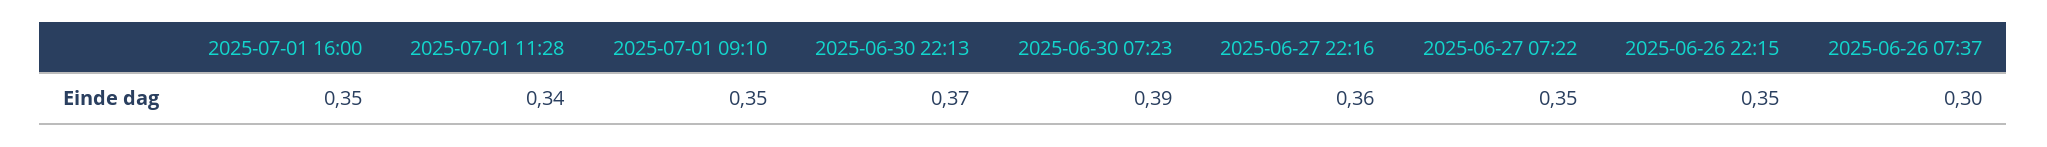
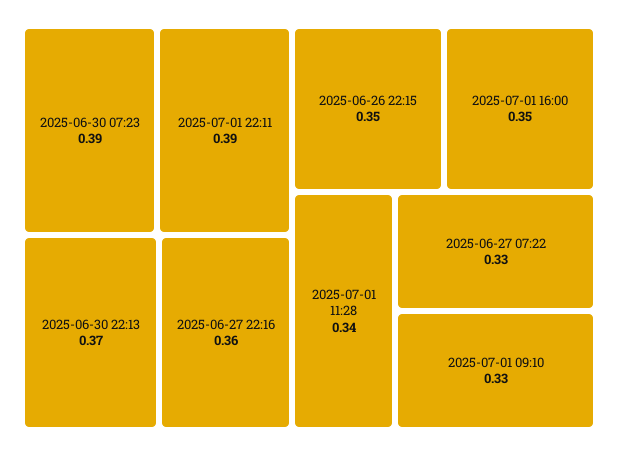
2025-07-01 09:10: 0.35 -> 0.33
2025-06-27 07:22: 0.35 -> 0.33
2025-06-26 07:37: 0.3 -> none
2025-07-01 22:11: none -> 0.39

